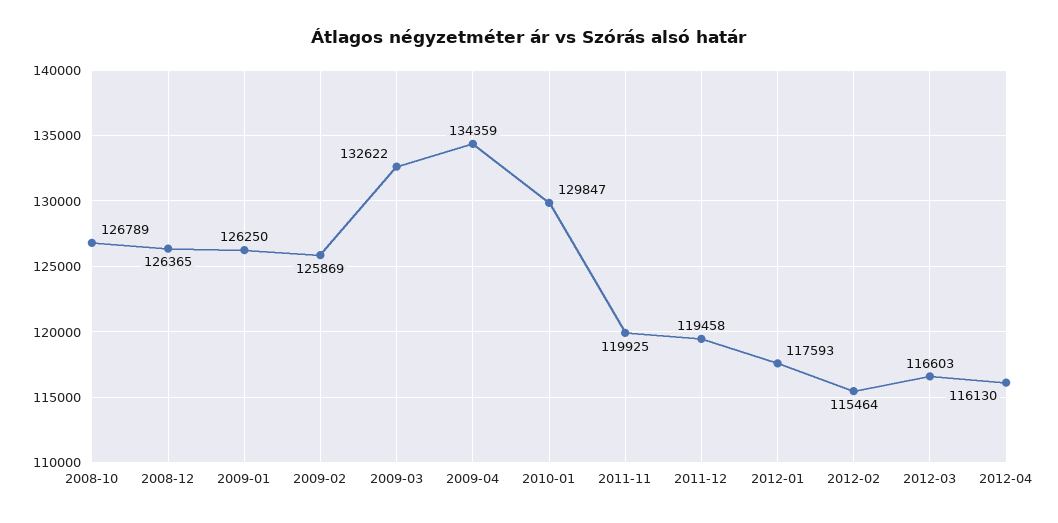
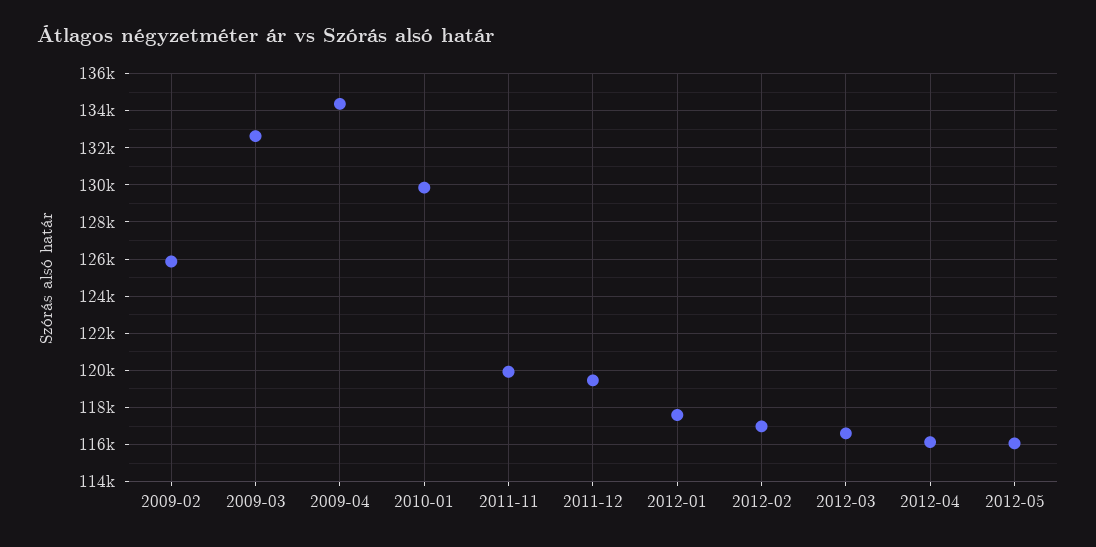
2008-10: 126789 -> none
2008-12: 126365 -> none
2009-01: 126250 -> none
2012-02: 115464 -> 117000
2012-05: none -> 116000

